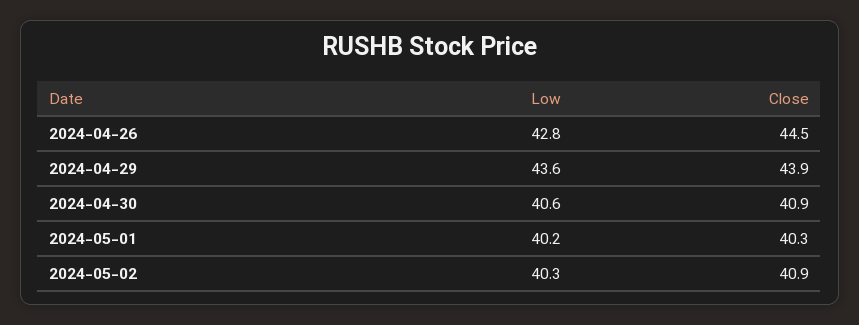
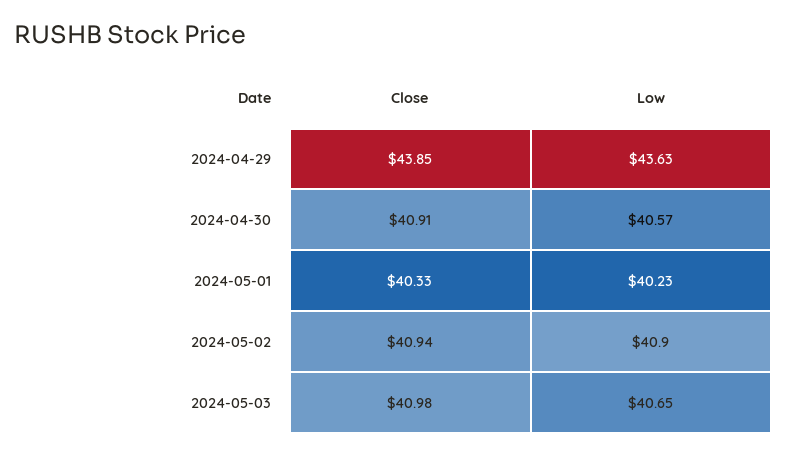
Low, 2024-04-26: 42.8 -> none
Close, 2024-04-26: 44.5 -> none
Low, 2024-05-02: 40.3 -> 40.9
Close, 2024-05-03: none -> 40.98
Low, 2024-05-03: none -> 40.65

